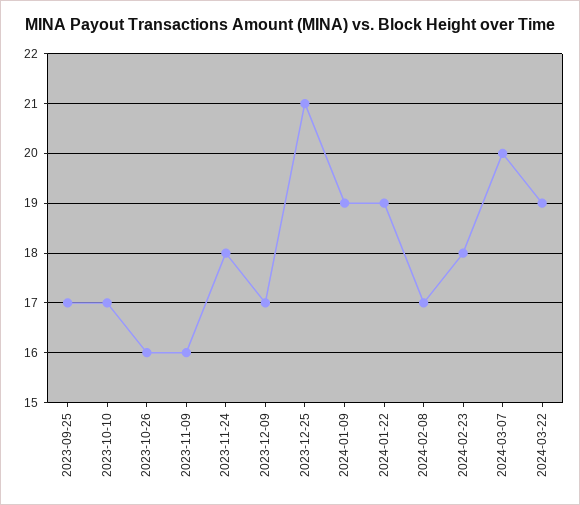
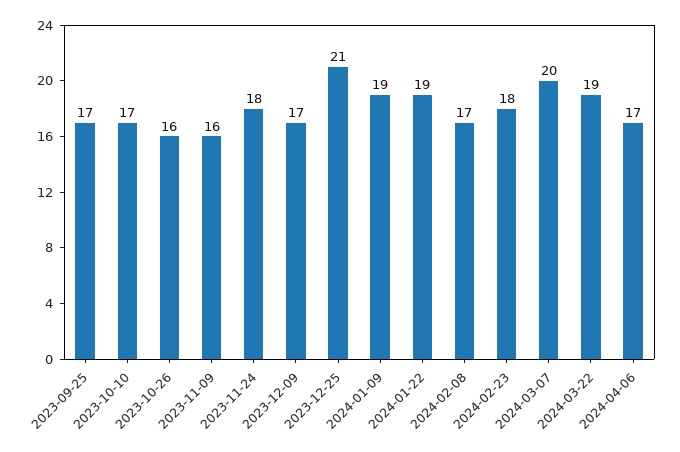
2024-04-06: none -> 17

